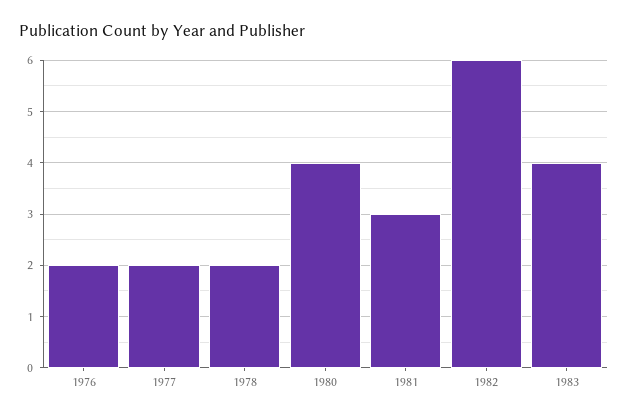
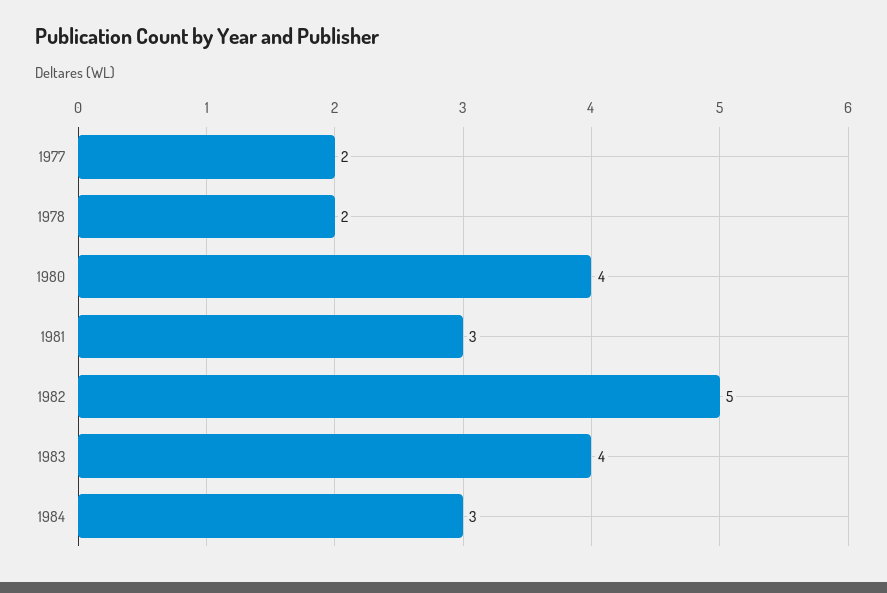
1976: 2 -> none
1982: 6 -> 5
1984: none -> 3

